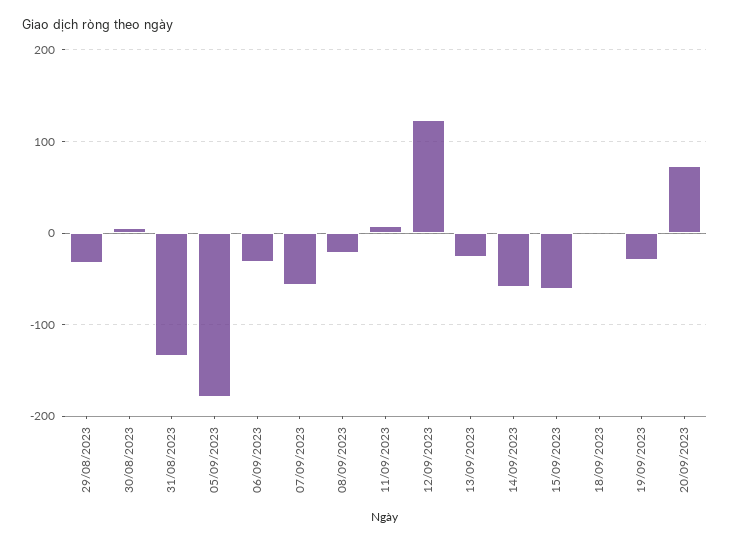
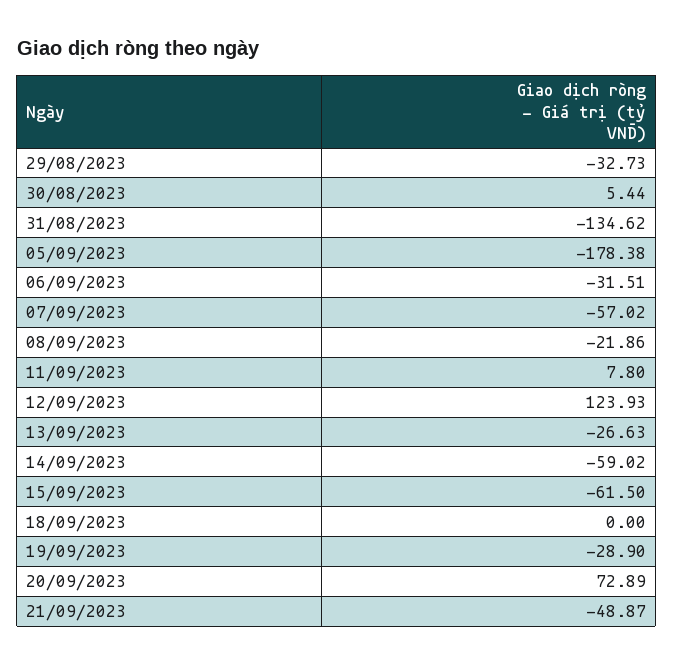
21/09/2023: none -> -48.87

